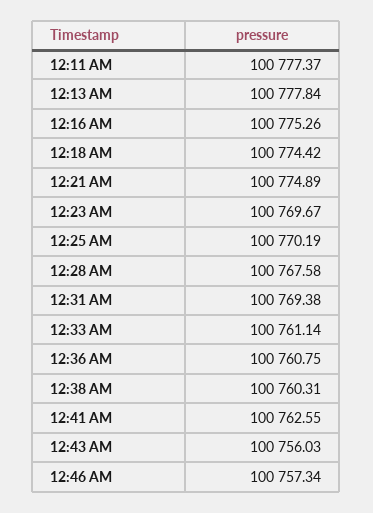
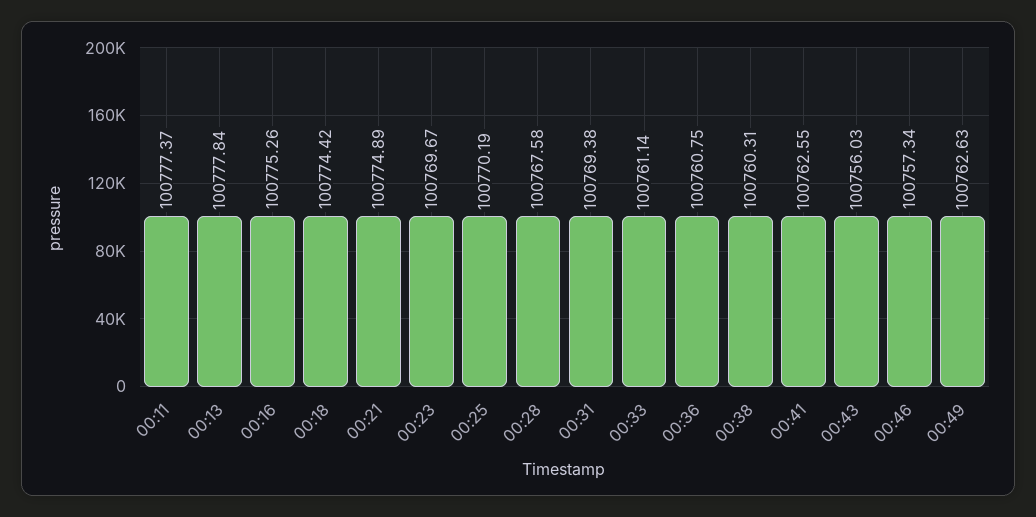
00:49: none -> 100762.63

